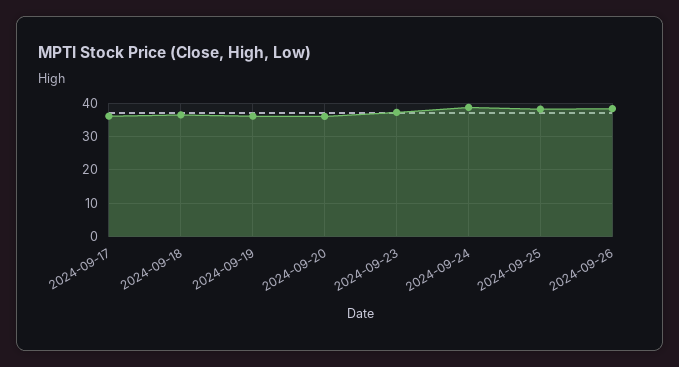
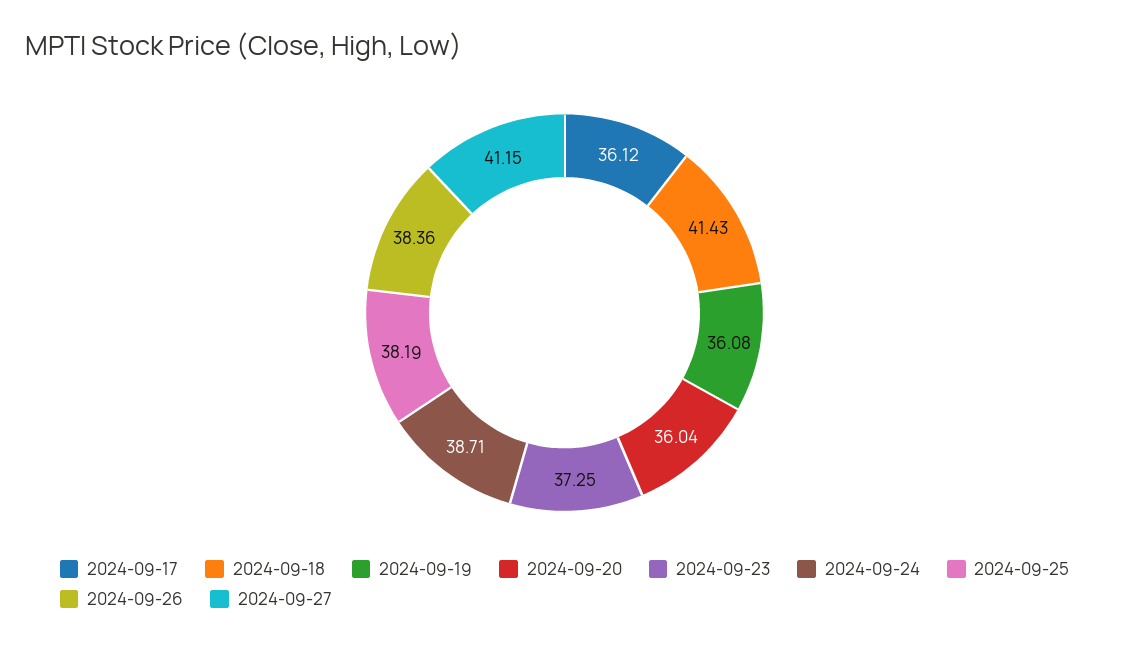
2024-09-18: 36 -> 41.43
2024-09-27: none -> 41.15

